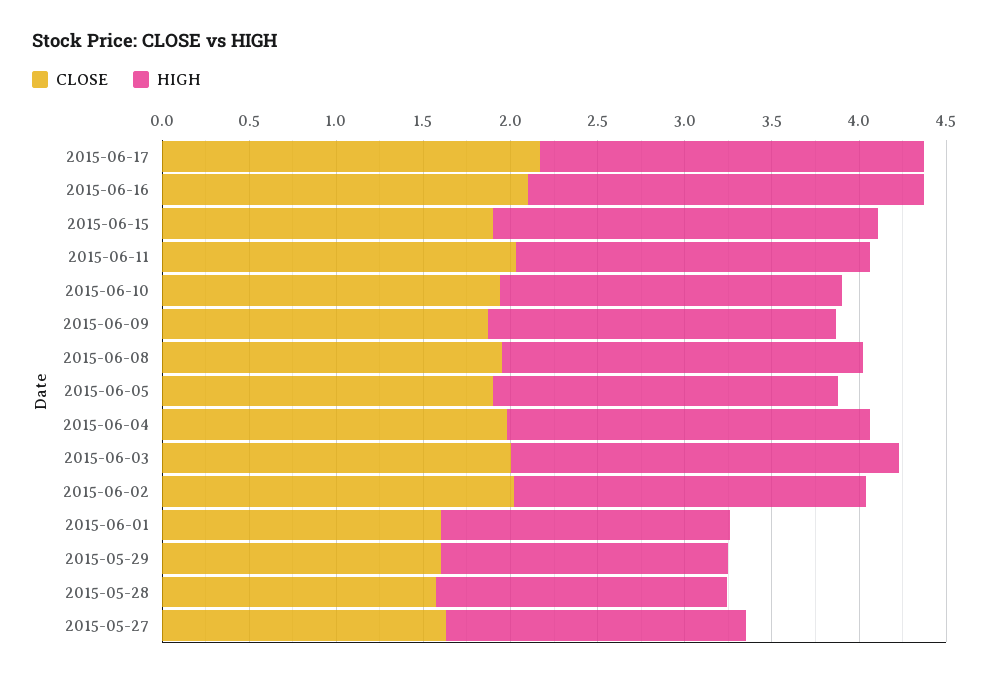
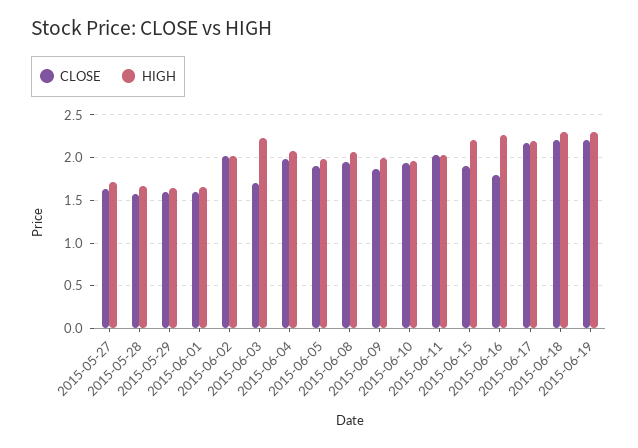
CLOSE, 2015-06-16: 2.1 -> 1.8
CLOSE, 2015-06-03: 2 -> 1.7
CLOSE, 2015-06-18: none -> 2.2
HIGH, 2015-06-18: none -> 2.3
CLOSE, 2015-06-19: none -> 2.2
HIGH, 2015-06-19: none -> 2.3

